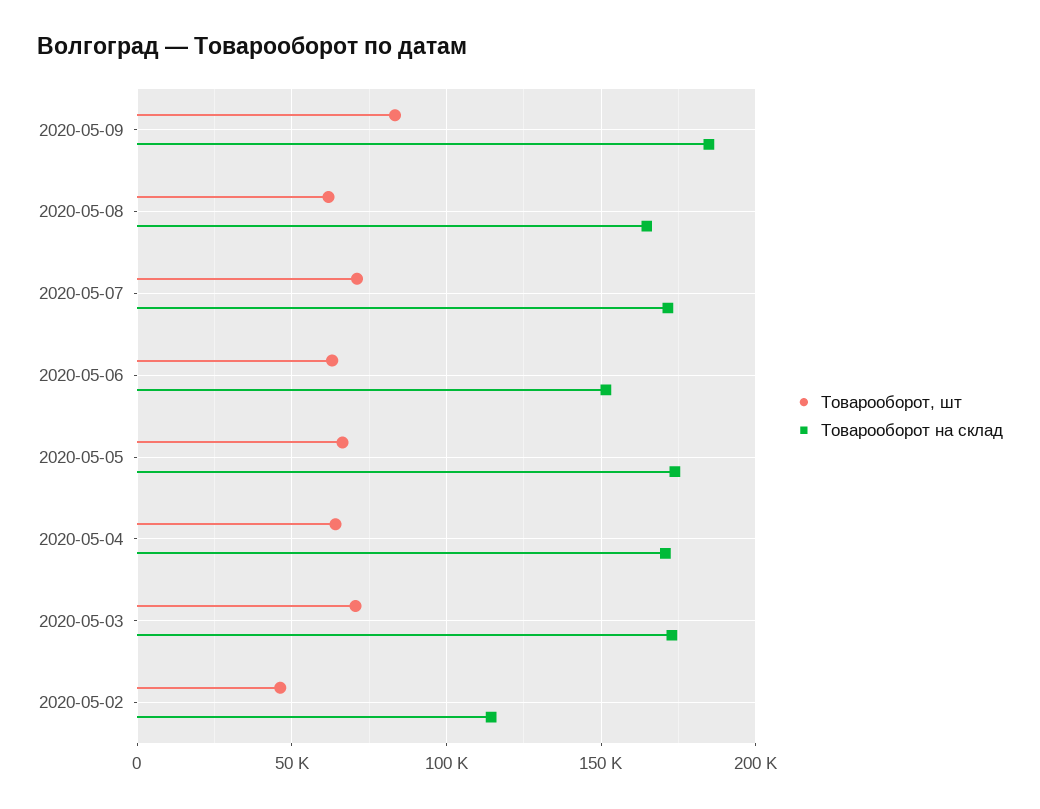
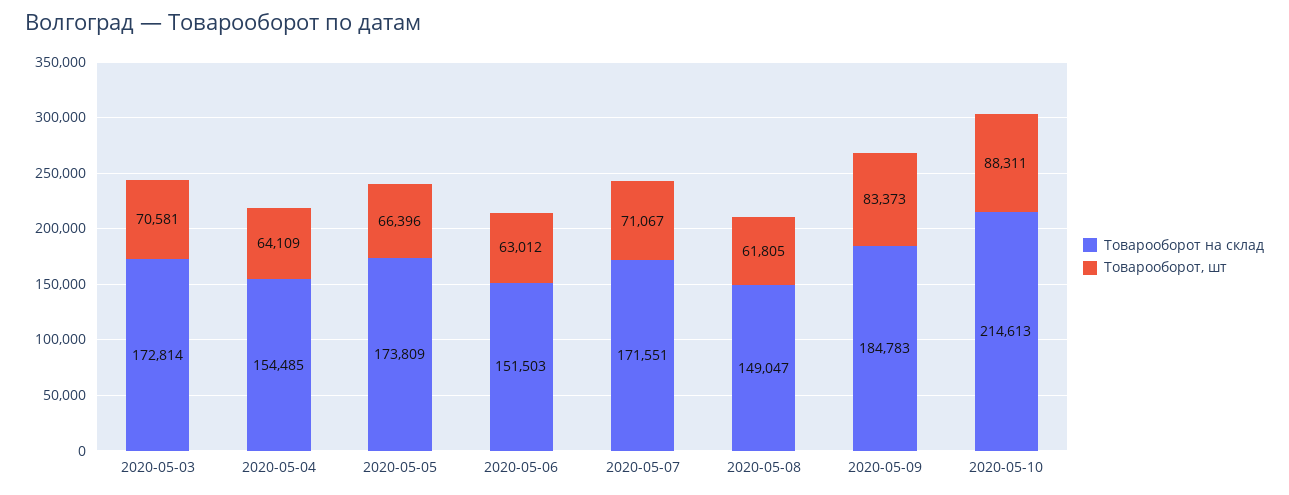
Товарооборот на склад, 2020-05-08: 165000 -> 149047
Товарооборот на склад, 2020-05-04: 170000 -> 154485
Товарооборот, шт, 2020-05-02: 45000 -> none
Товарооборот на склад, 2020-05-02: 115000 -> none
Товарооборот на склад, 2020-05-10: none -> 214613
Товарооборот, шт, 2020-05-10: none -> 88311

